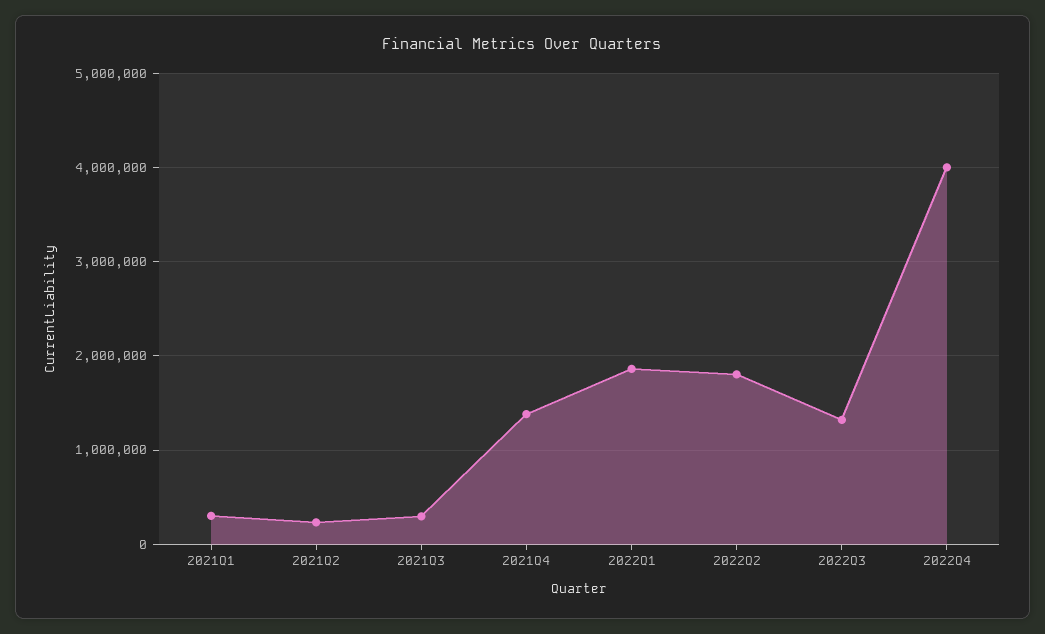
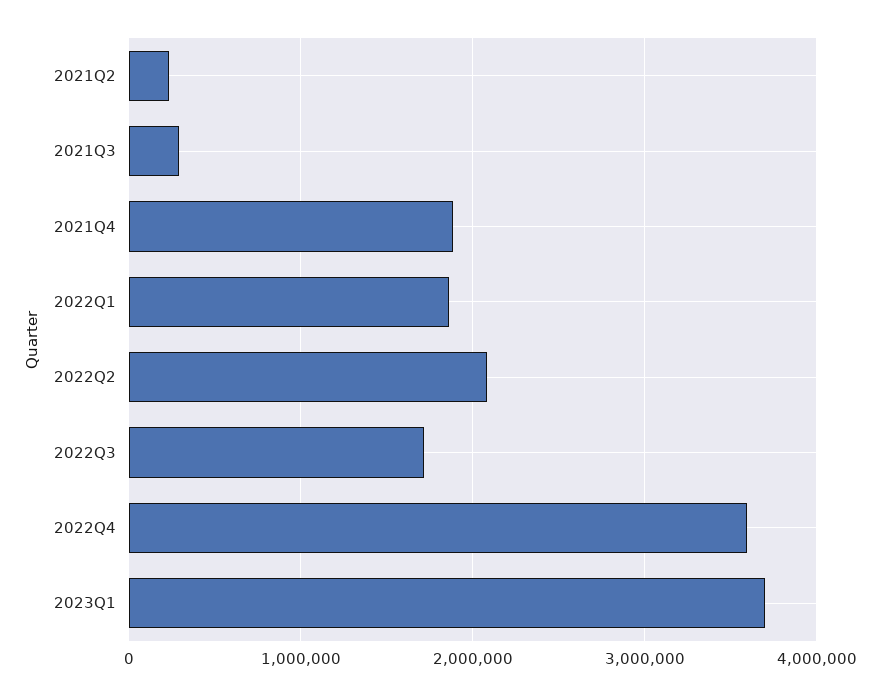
2021Q1: 300000 -> none
2021Q4: 1400000 -> 1900000
2022Q2: 1800000 -> 2100000
2022Q3: 1300000 -> 1700000
2022Q4: 4000000 -> 3600000
2023Q1: none -> 3700000

